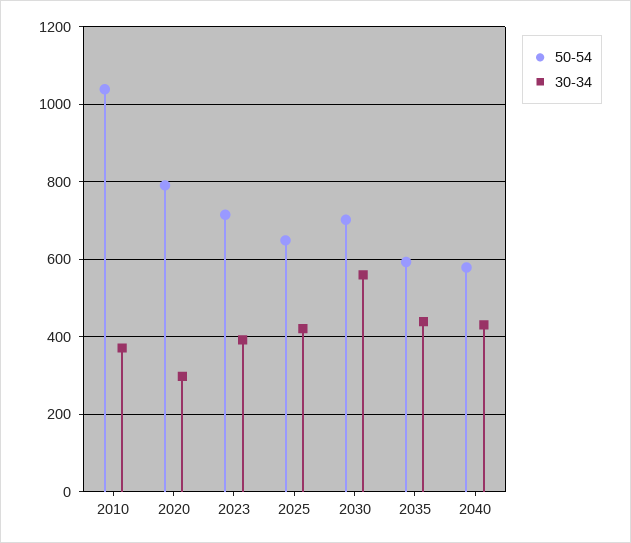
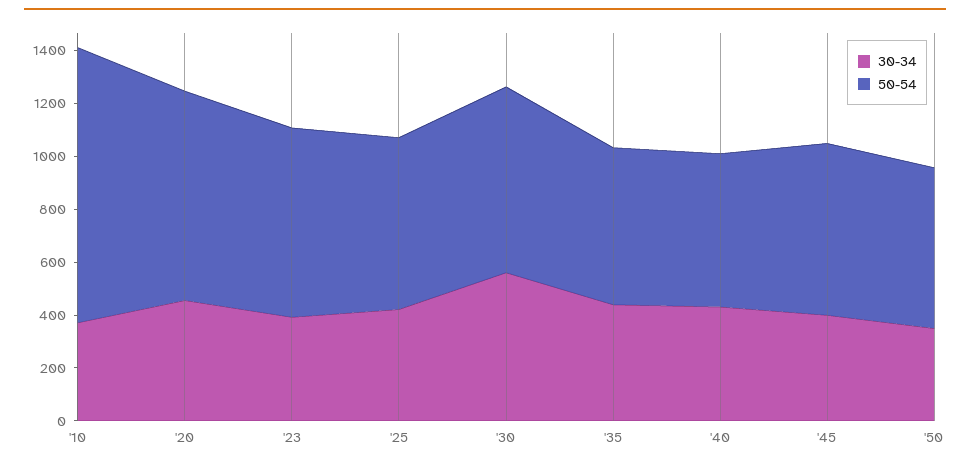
30-34, 2020: 300 -> 450
30-34, '45: none -> 400
50-54, '45: none -> 650
30-34, '50: none -> 350
50-54, '50: none -> 600

